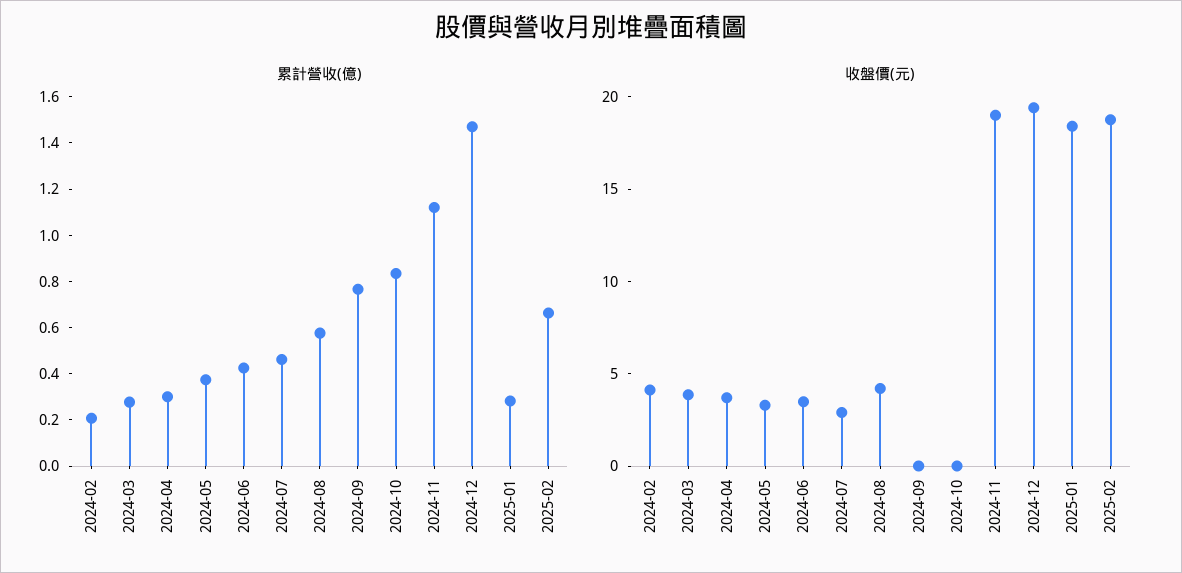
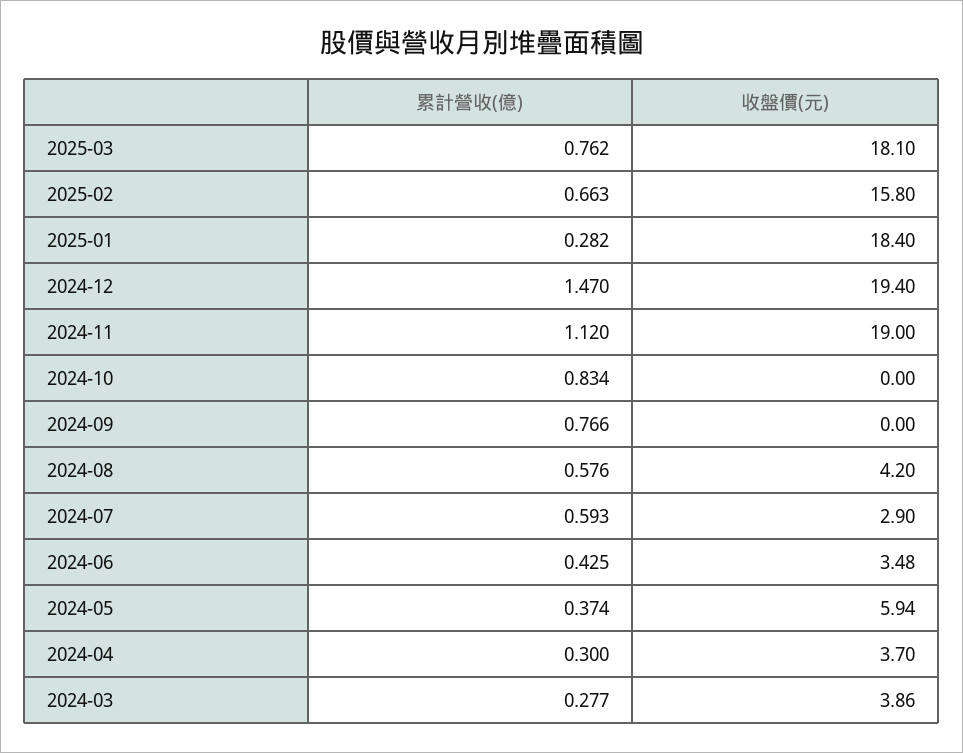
累計營收(億), 2024-02: 0.2 -> none
累計營收(億), 2024-07: 0.45 -> 0.593
收盤價(元), 2024-02: 4 -> none
收盤價(元), 2024-05: 3 -> 5.94
收盤價(元), 2025-02: 19 -> 15.8
累計營收(億), 2025-03: none -> 0.762
收盤價(元), 2025-03: none -> 18.1

